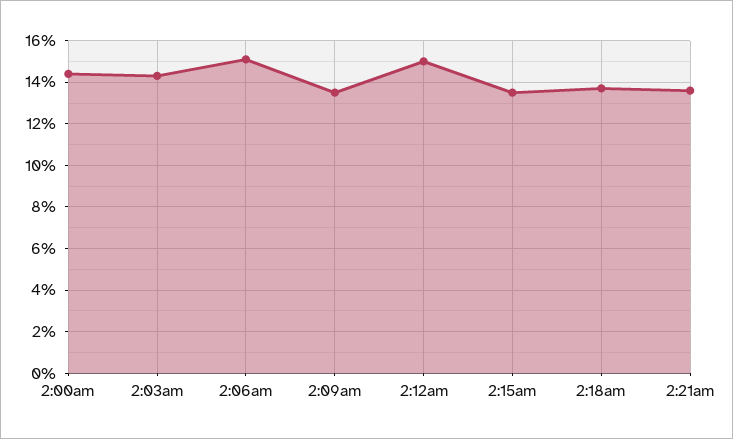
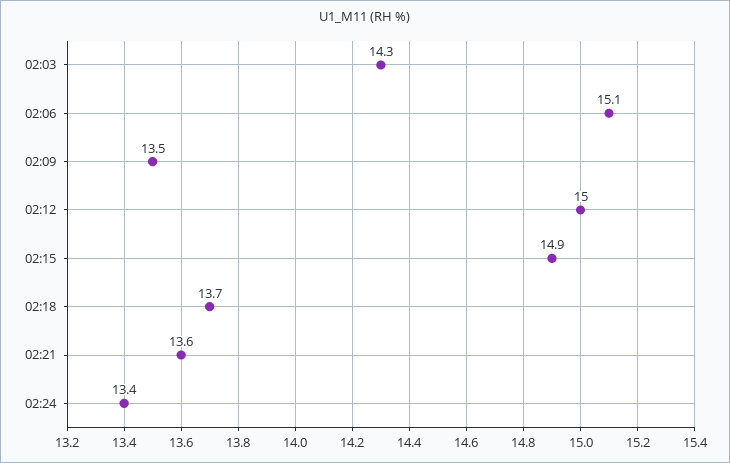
2:00am: 14.5 -> none
2:15am: 13.5 -> 14.9
02:24: none -> 13.4

